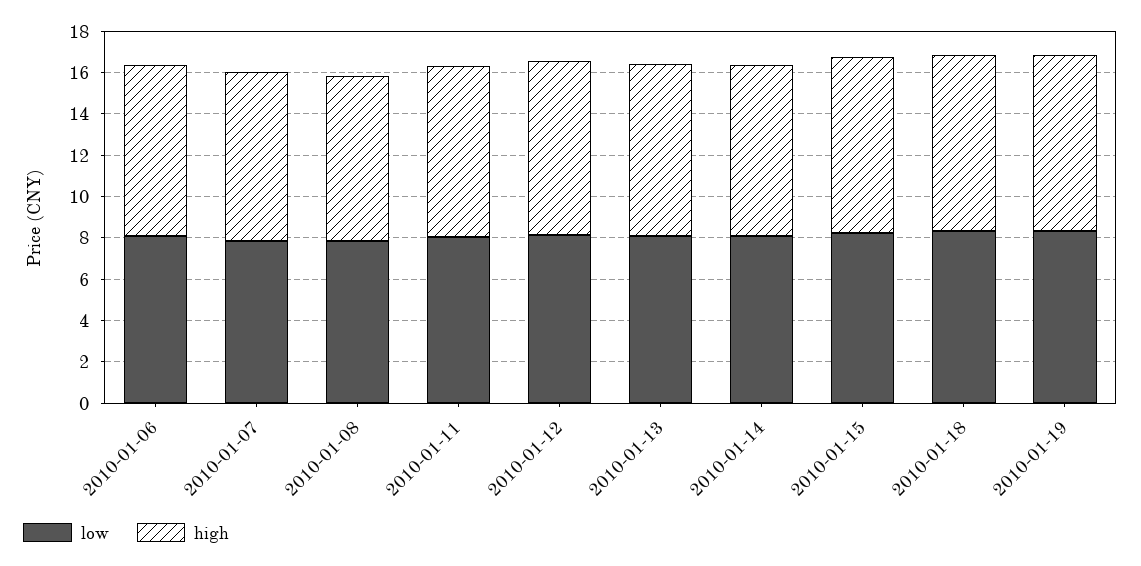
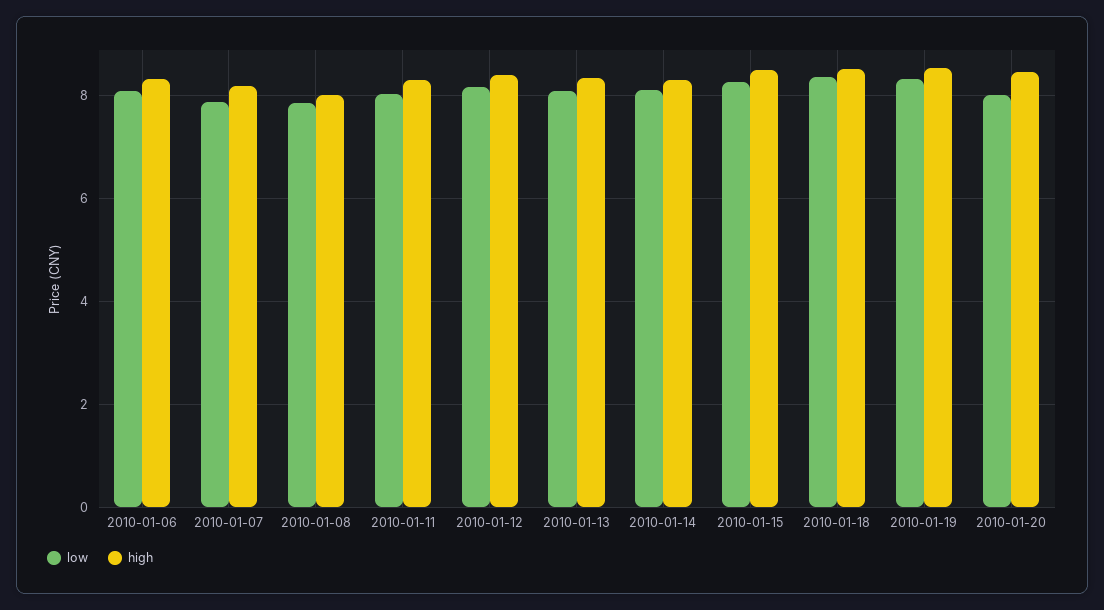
low, 2010-01-20: none -> 8
high, 2010-01-20: none -> 8.4

